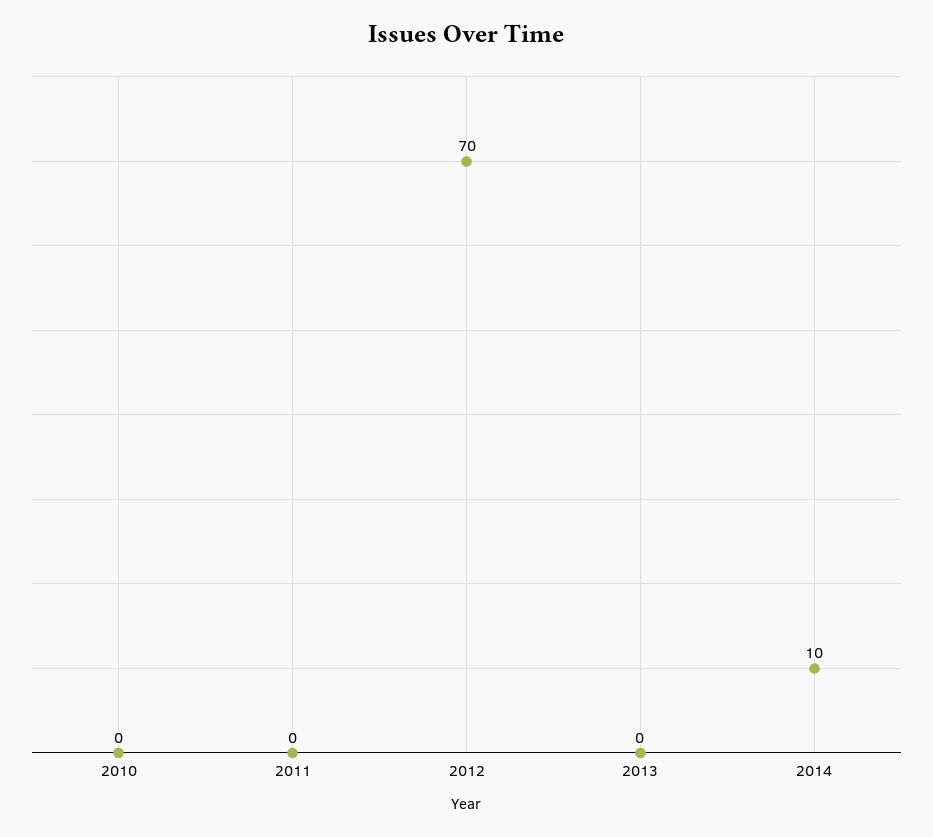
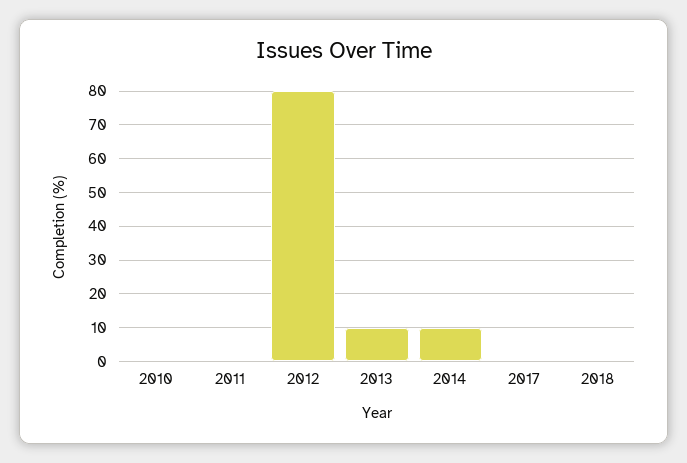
2012: 70 -> 80
2013: 0 -> 10
2017: none -> 0
2018: none -> 0

